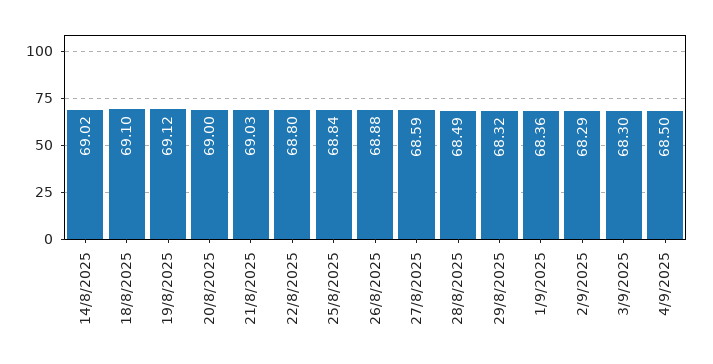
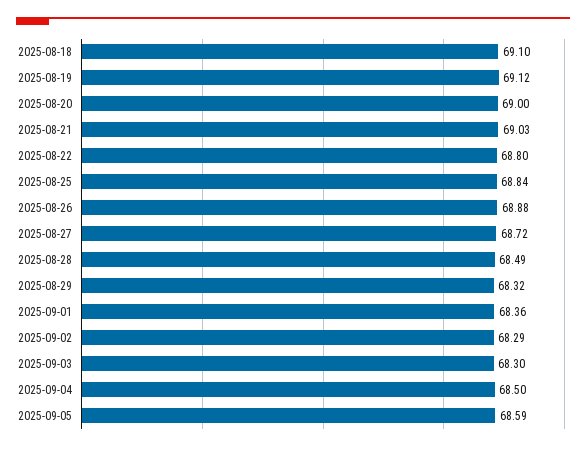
14/8/2025: 69.02 -> none
27/8/2025: 68.59 -> 68.72
2025-09-05: none -> 68.59

